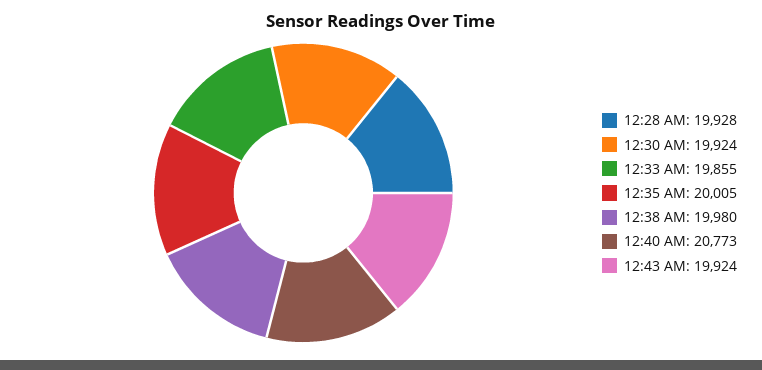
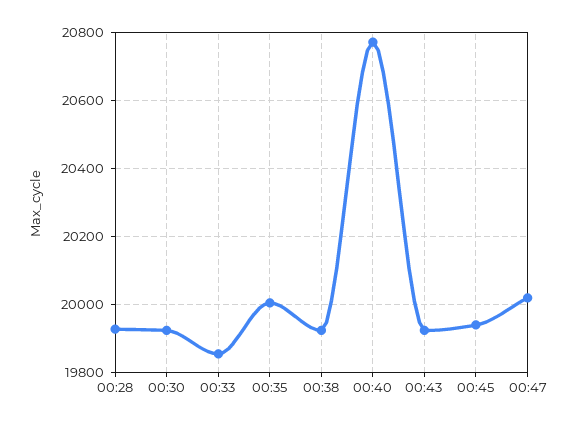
12:38 AM: 19980 -> 19920
00:45: none -> 19940
00:47: none -> 20020

